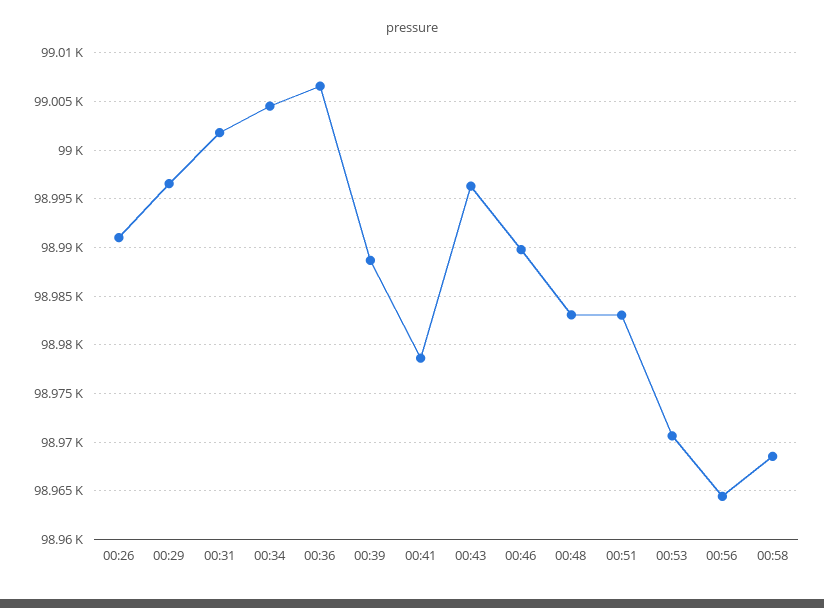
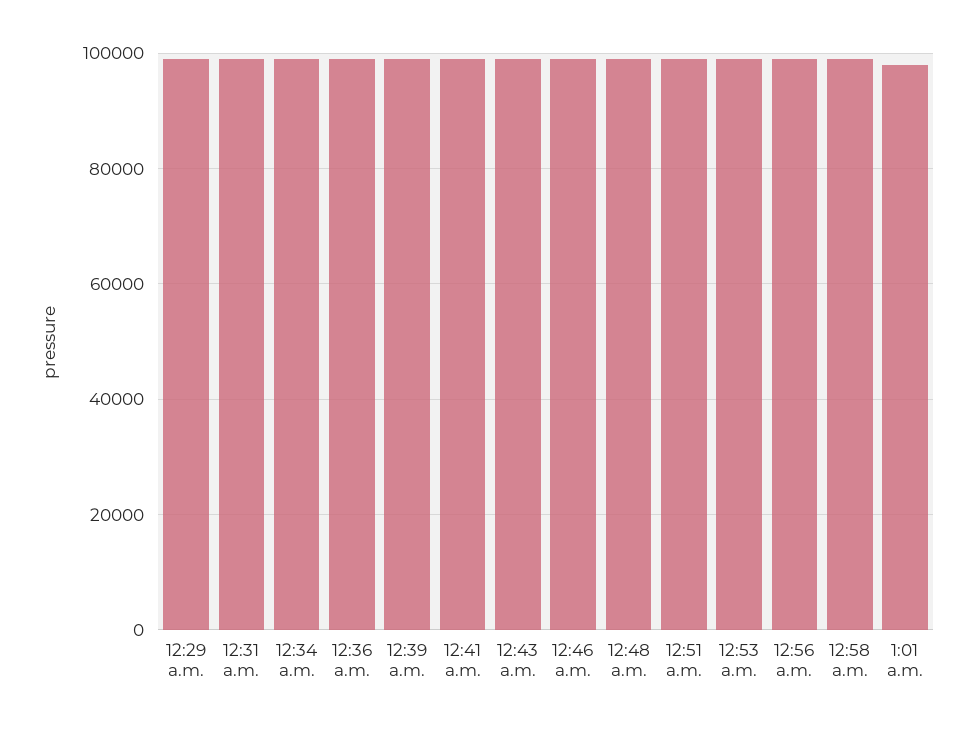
00:26: 98991 -> none
1:01 a.m.: none -> 98000

